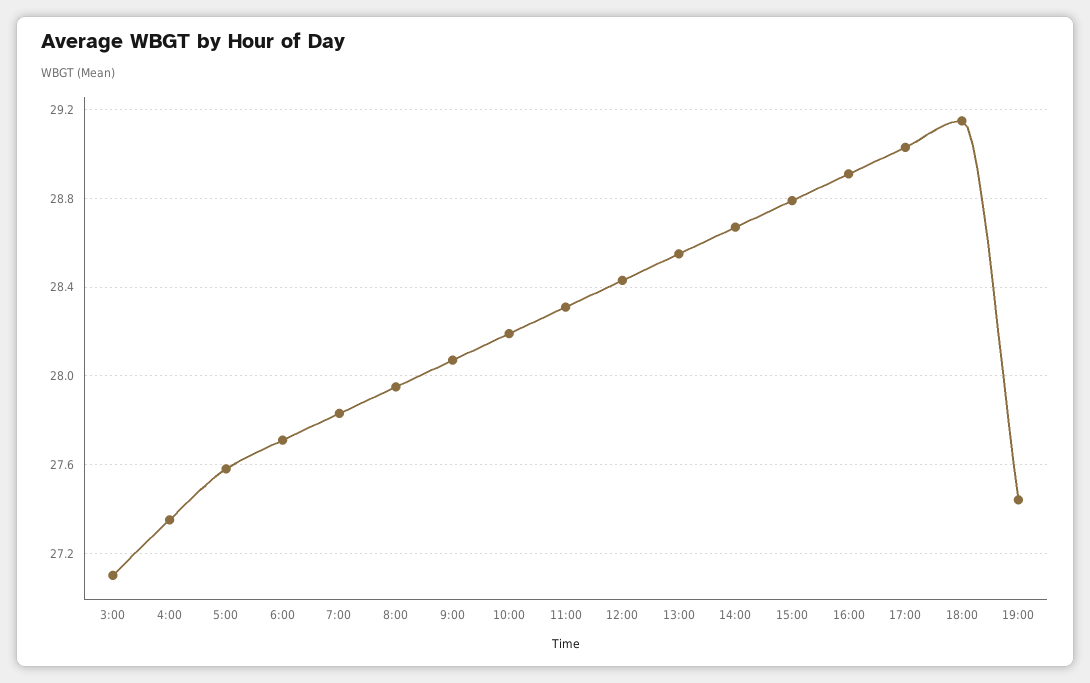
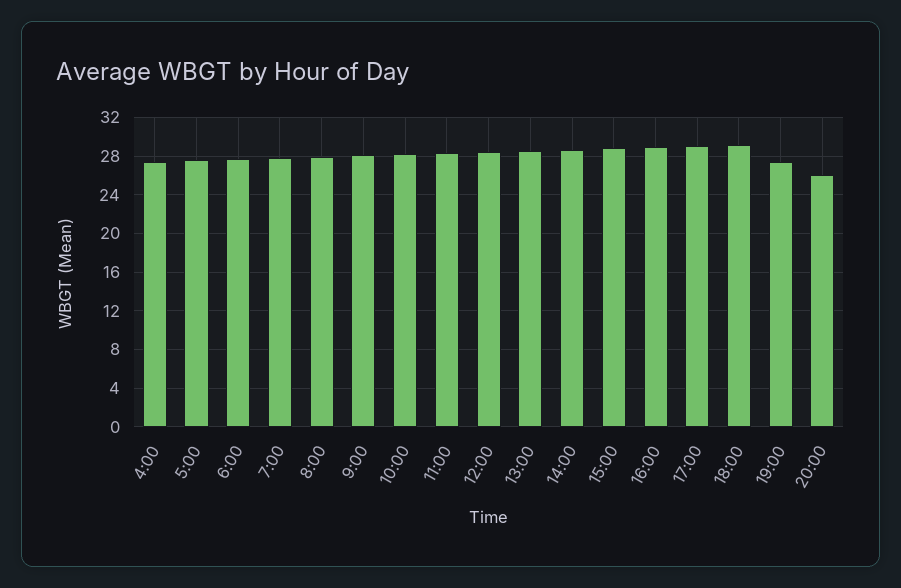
3:00: 27.1 -> none
20:00: none -> 26

